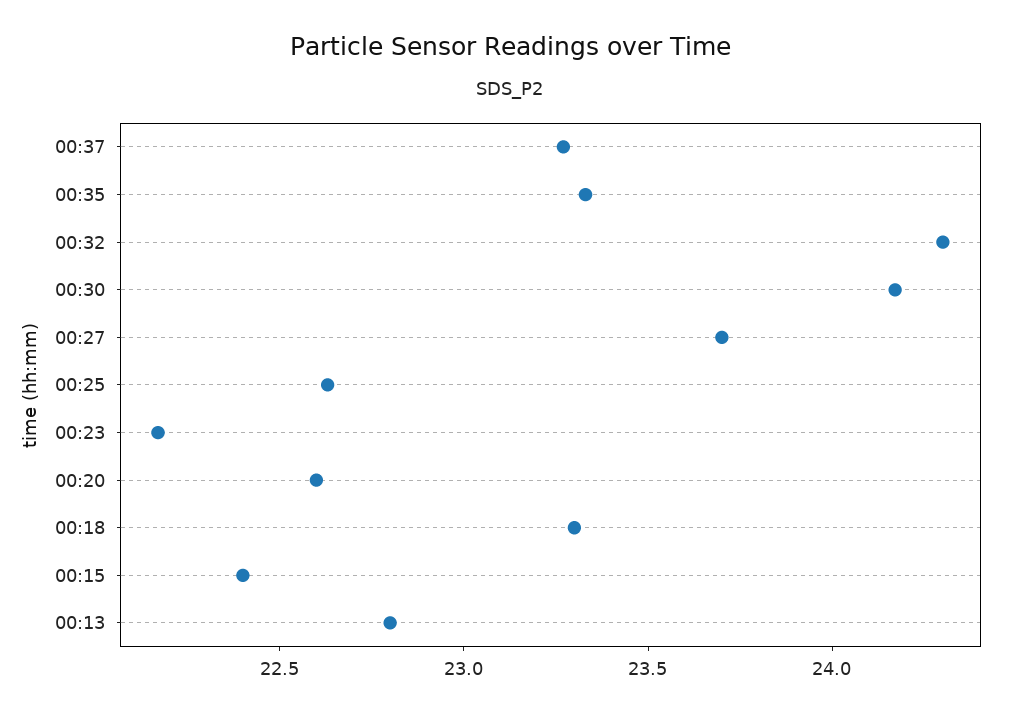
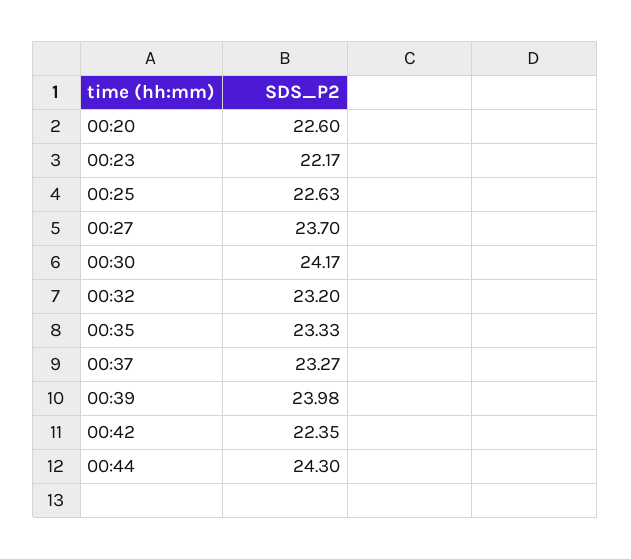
00:32: 24.3 -> 23.2
00:18: 23.3 -> none
00:15: 22.4 -> none
00:13: 22.8 -> none
00:39: none -> 23.98
00:42: none -> 22.35
00:44: none -> 24.3

